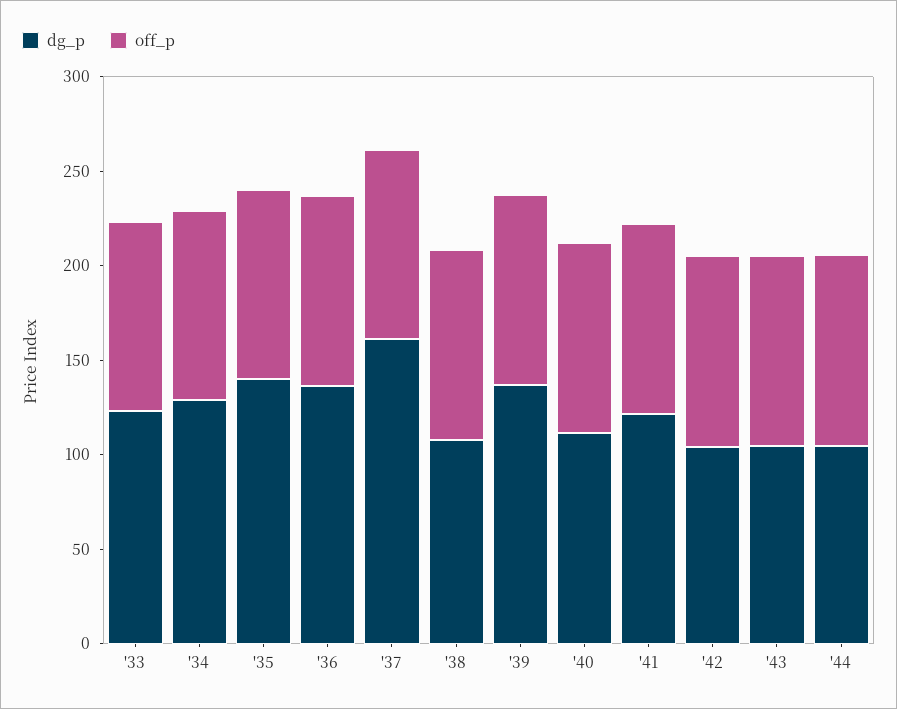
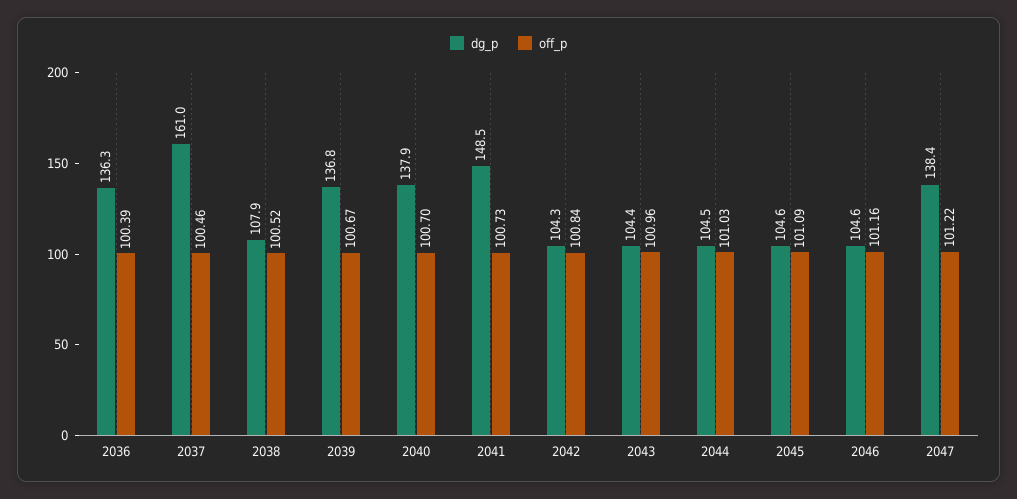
dg_p, '33: 120 -> none
off_p, '33: 100 -> none
dg_p, '34: 130 -> none
off_p, '34: 100 -> none
dg_p, '35: 140 -> none
off_p, '35: 100 -> none
dg_p, '40: 110 -> 137.9
dg_p, '41: 120 -> 148.5
dg_p, 2045: none -> 104.6
off_p, 2045: none -> 101.09
dg_p, 2046: none -> 104.6
off_p, 2046: none -> 101.16
dg_p, 2047: none -> 138.4
off_p, 2047: none -> 101.22

